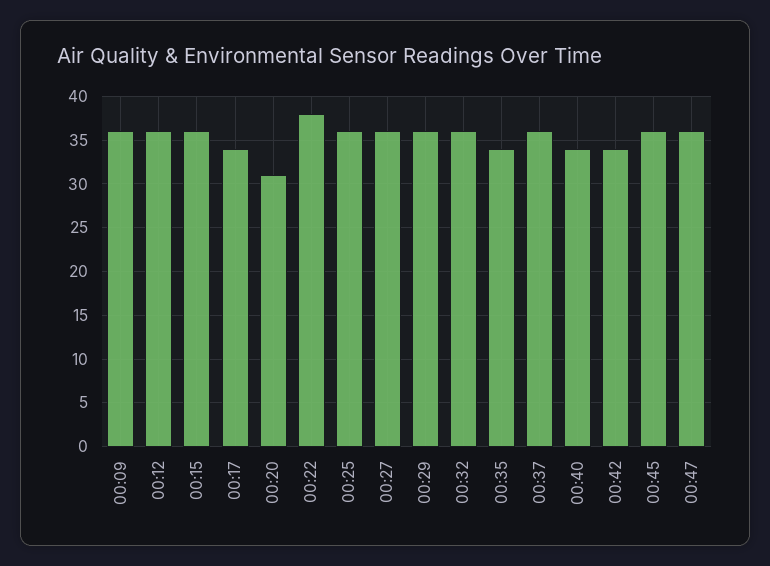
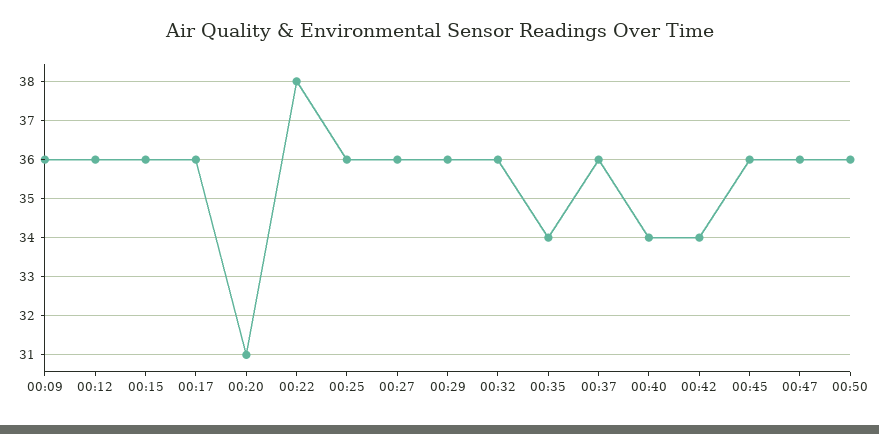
00:17: 34 -> 36
00:50: none -> 36

